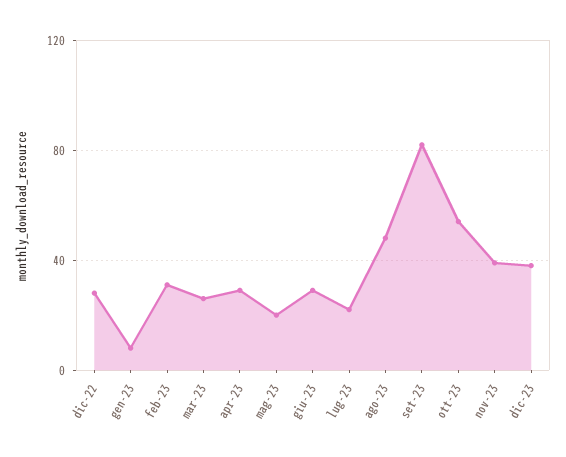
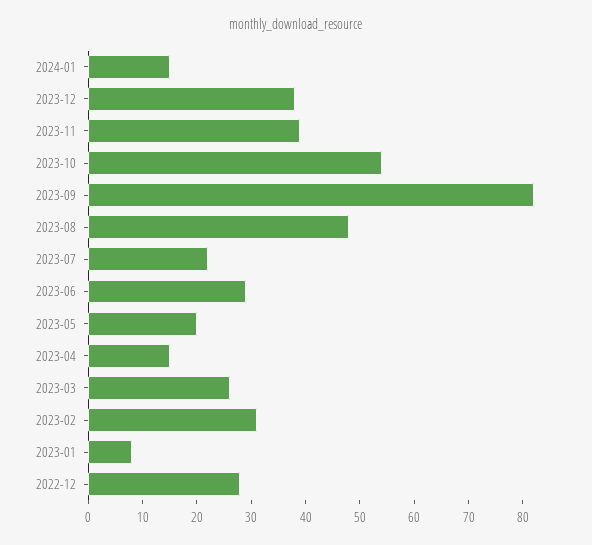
apr-23: 30 -> 15
2024-01: none -> 15

